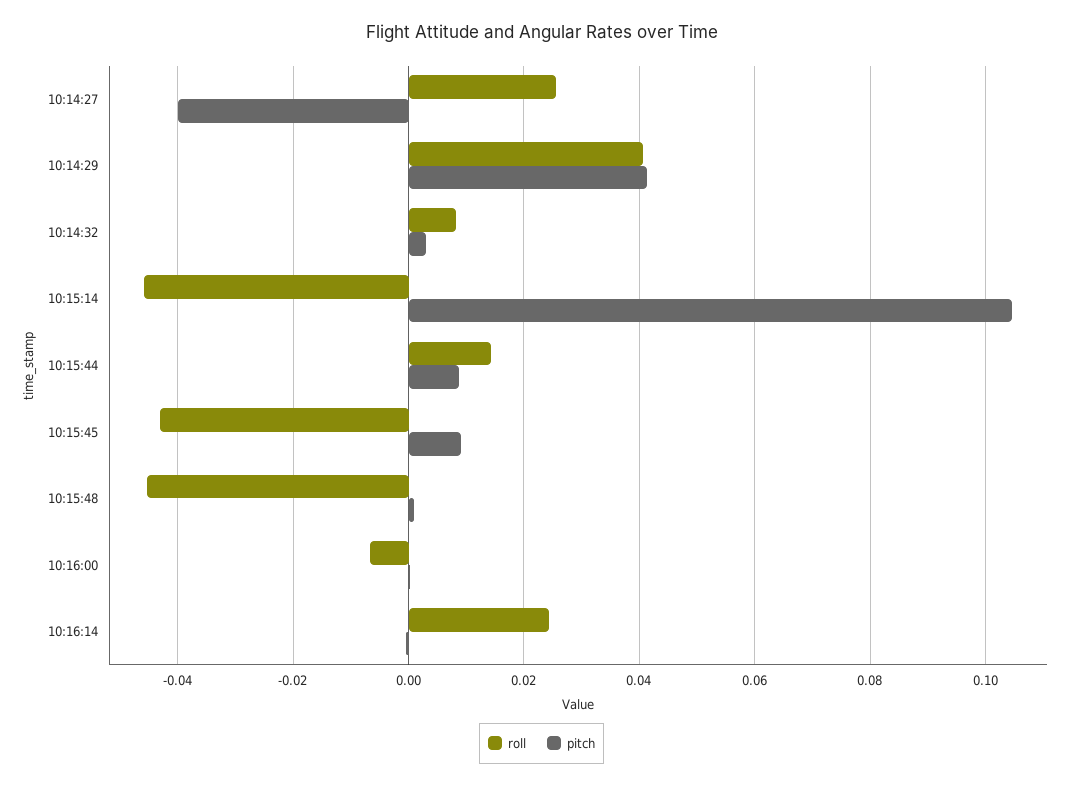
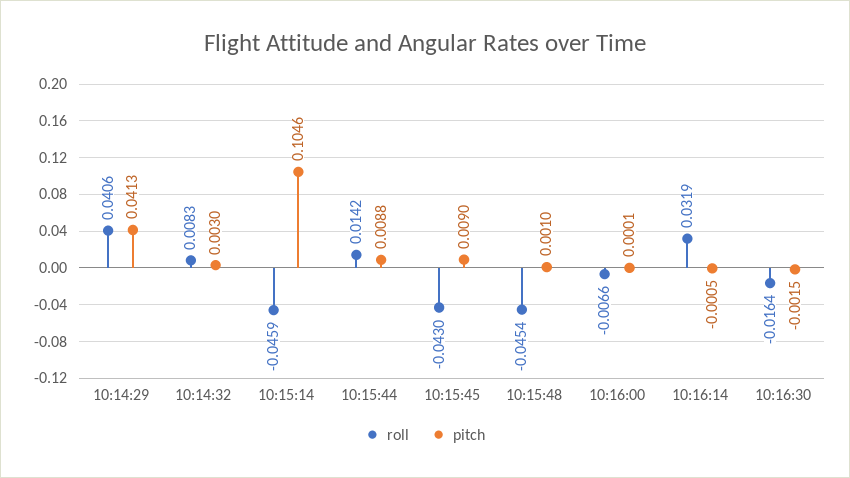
roll, 10:14:27: 0.026 -> none
pitch, 10:14:27: -0.04 -> none
roll, 10:16:14: 0.024 -> 0.0319
roll, 10:16:30: none -> -0.0164
pitch, 10:16:30: none -> -0.0015

